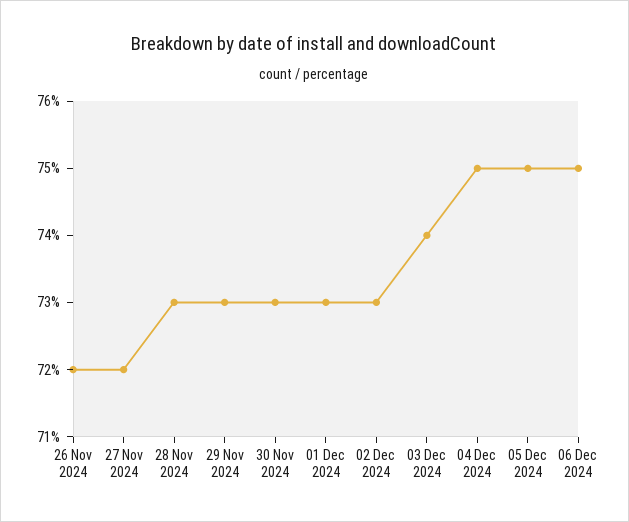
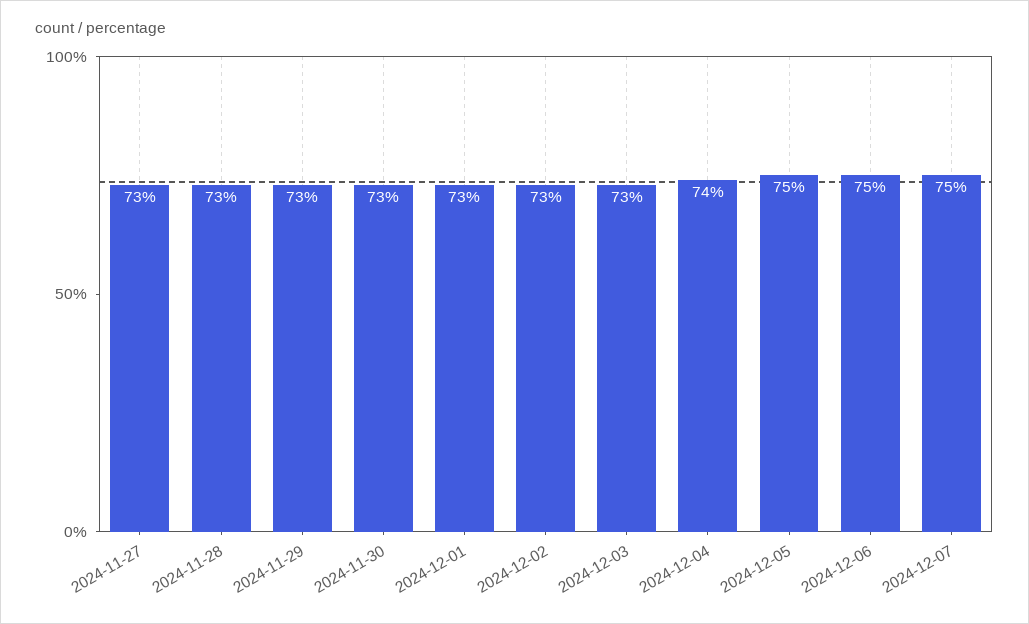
26 Nov 2024: 72 -> none
27 Nov 2024: 72 -> 73
03 Dec 2024: 74 -> 73
04 Dec 2024: 75 -> 74
2024-12-07: none -> 75

